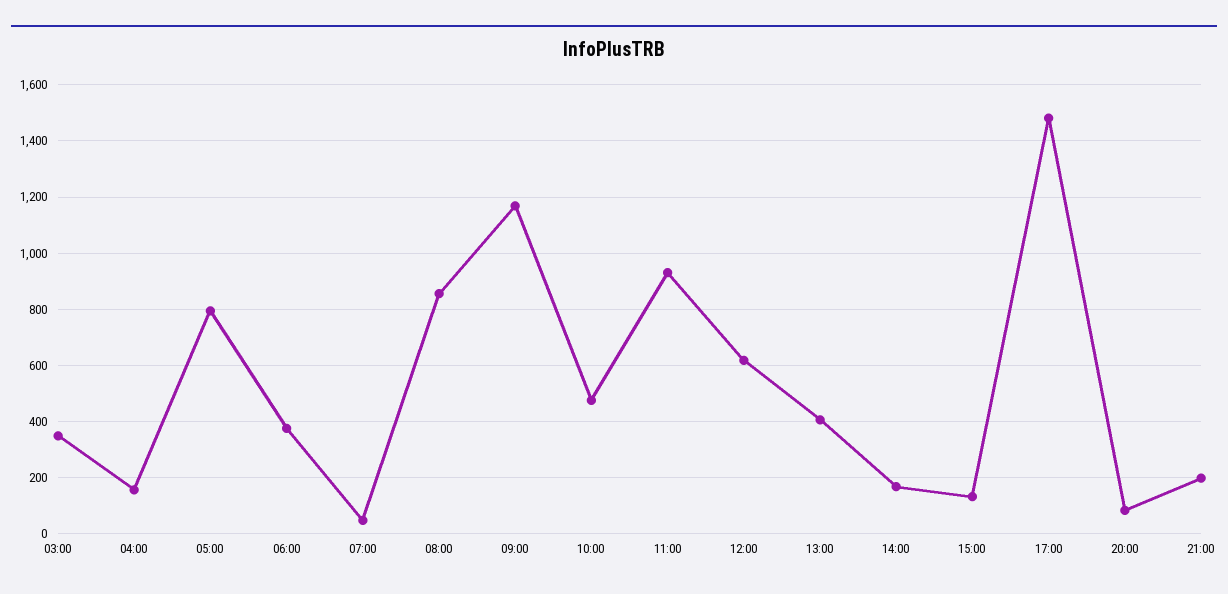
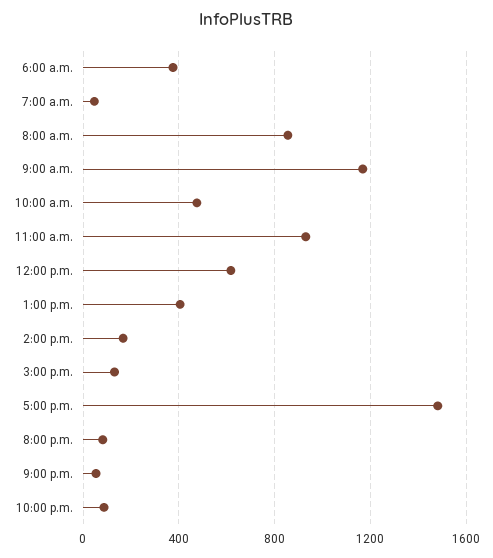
03:00: 350 -> none
04:00: 150 -> none
05:00: 800 -> none
21:00: 200 -> 50
10:00 p.m.: none -> 100

